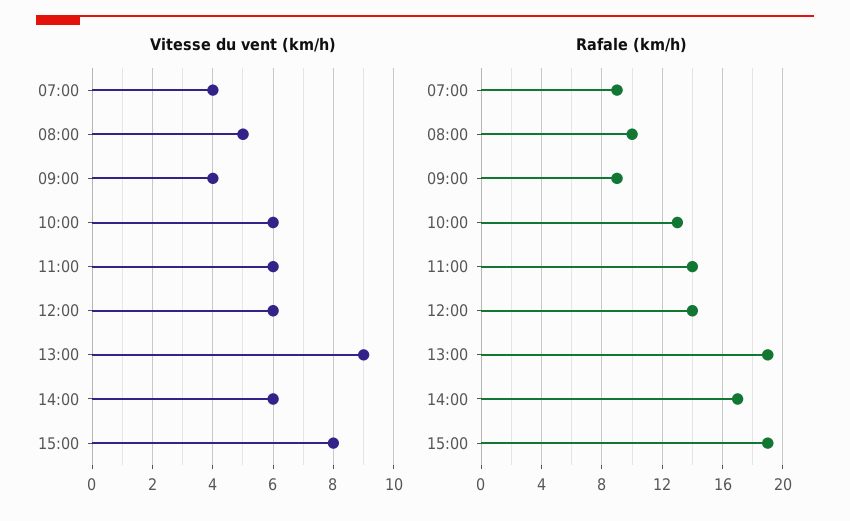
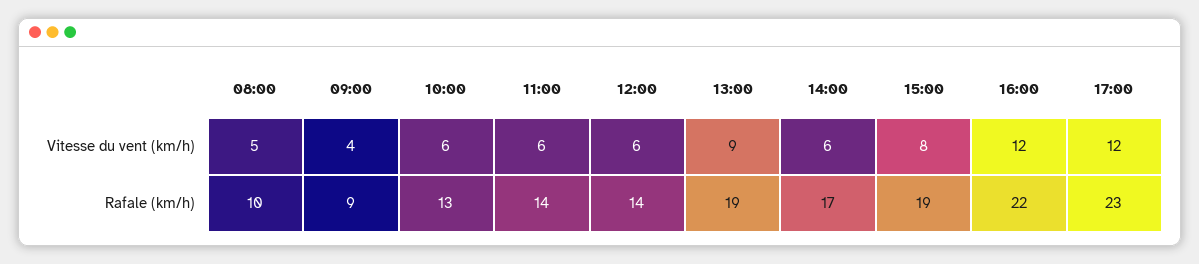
Vitesse du vent (km/h), 07:00: 4 -> none
Rafale (km/h), 07:00: 9 -> none
Vitesse du vent (km/h), 16:00: none -> 12
Vitesse du vent (km/h), 17:00: none -> 12
Rafale (km/h), 16:00: none -> 22
Rafale (km/h), 17:00: none -> 23

